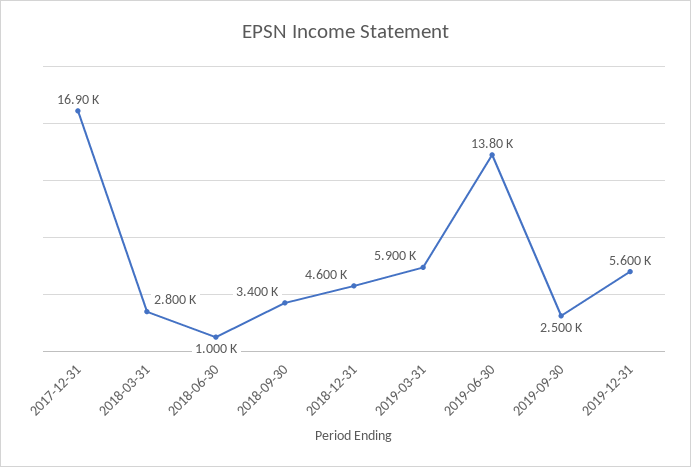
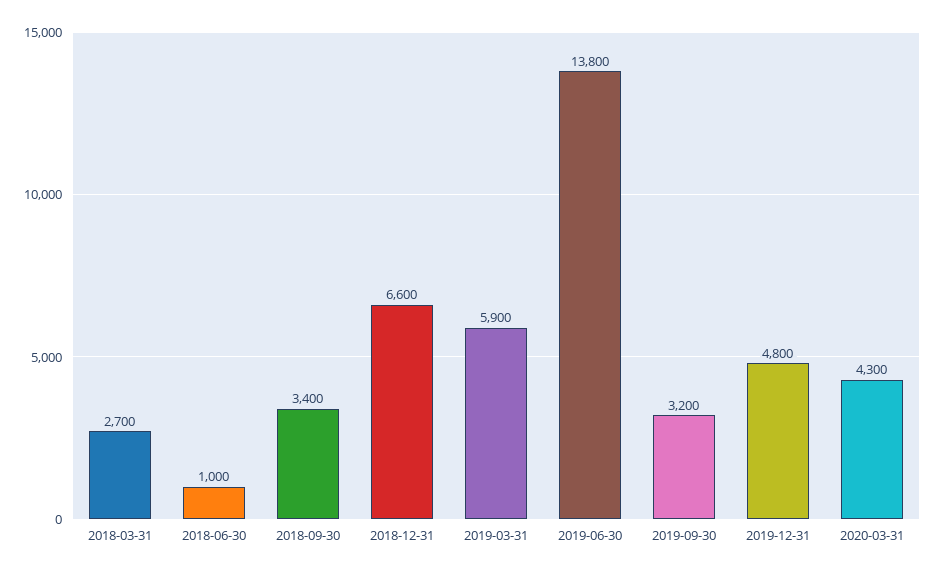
2017-12-31: 16900 -> none
2018-03-31: 2800 -> 2700
2018-12-31: 4600 -> 6600
2019-09-30: 2500 -> 3200
2019-12-31: 5600 -> 4800
2020-03-31: none -> 4300

